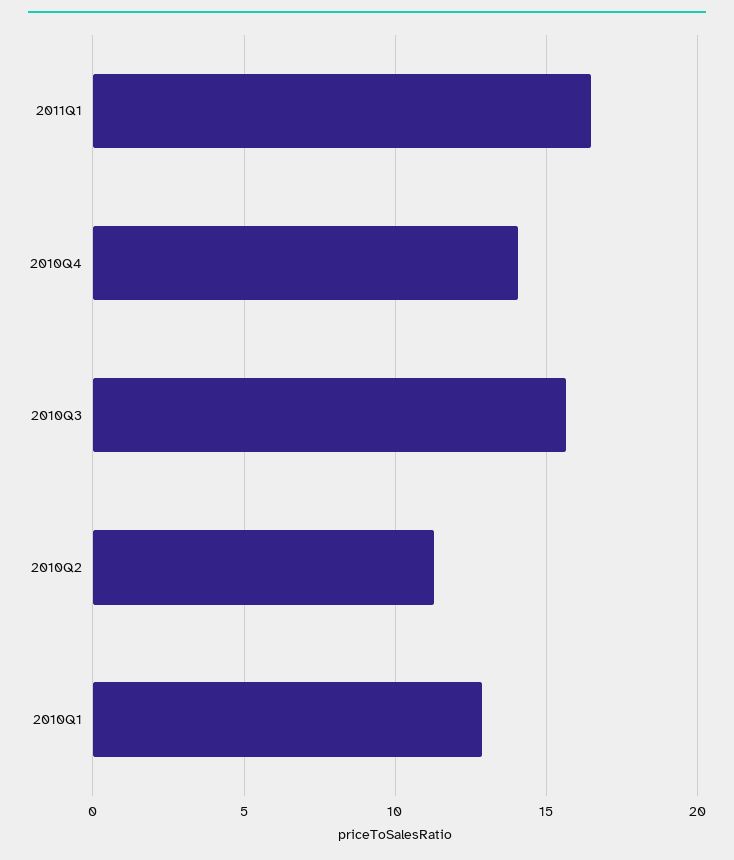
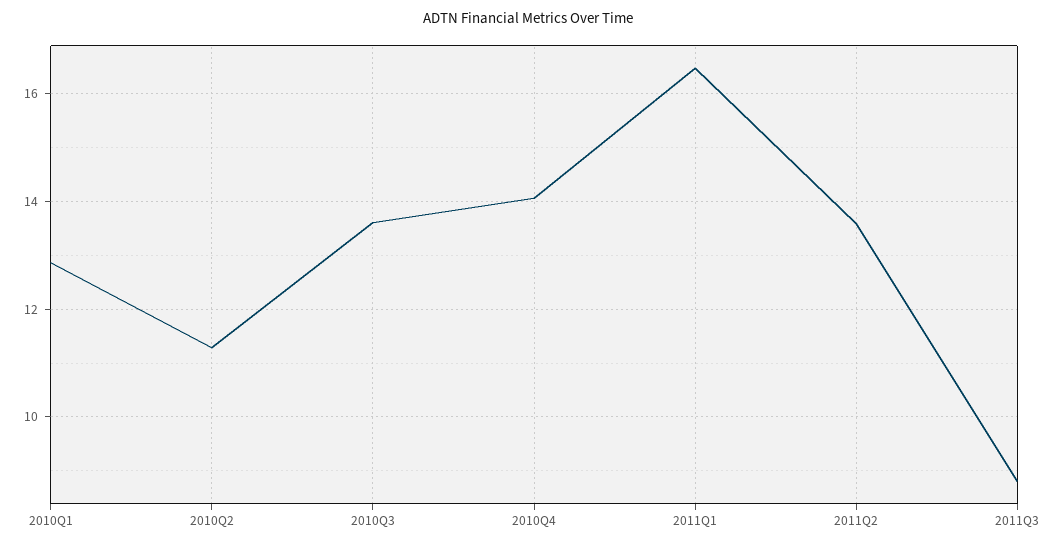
2010Q3: 15.5 -> 13.6
2011Q2: none -> 13.6
2011Q3: none -> 8.8

